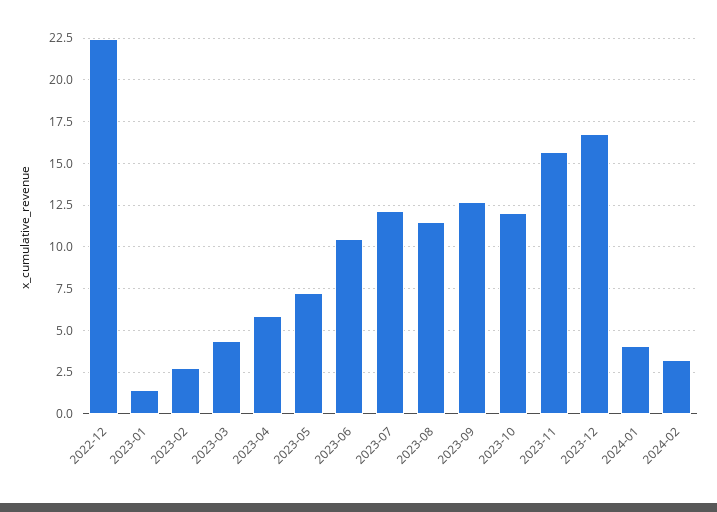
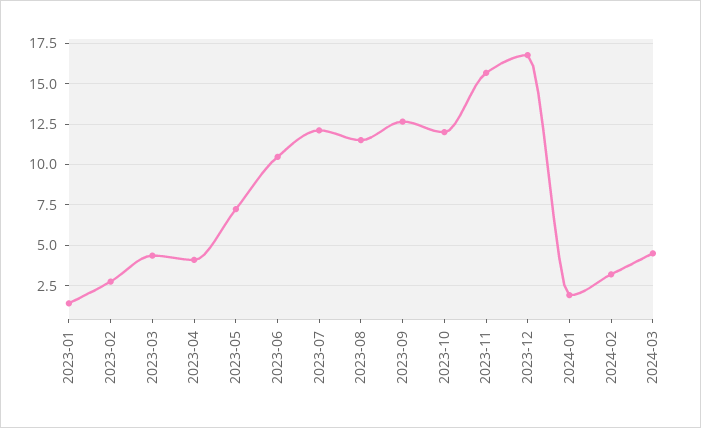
2022-12: 22.5 -> none
2023-04: 6 -> 4
2024-01: 4 -> 2
2024-03: none -> 4.5

